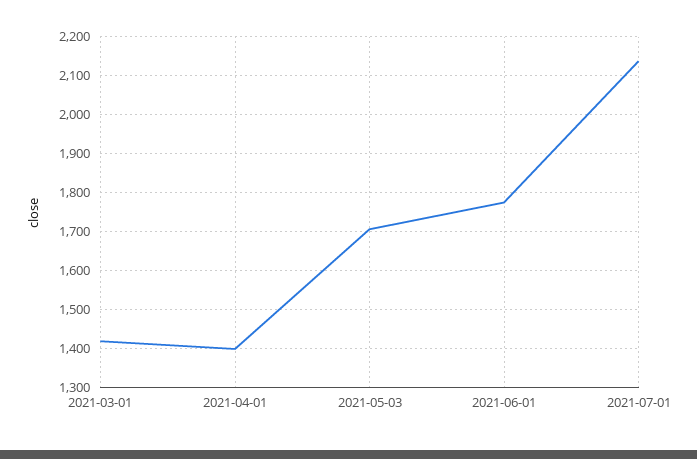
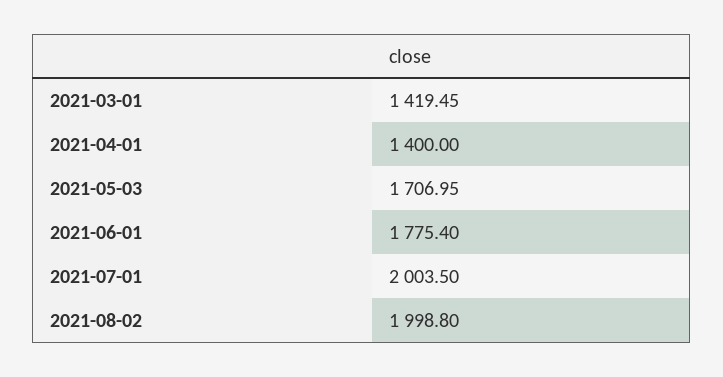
2021-07-01: 2140 -> 2003.5
2021-08-02: none -> 1998.8

